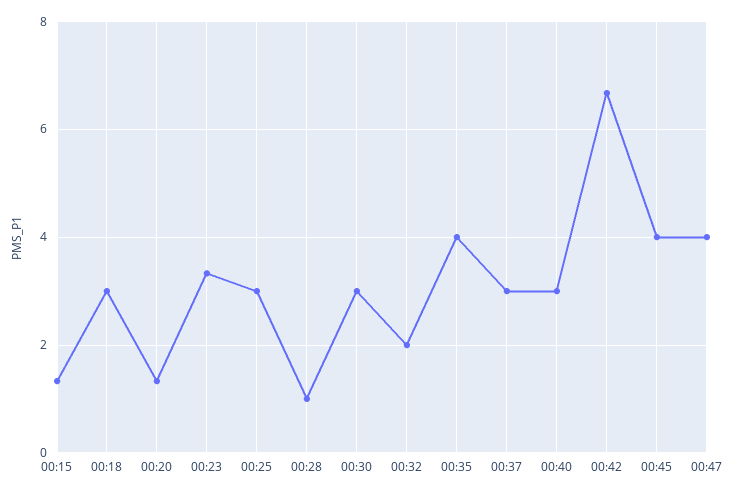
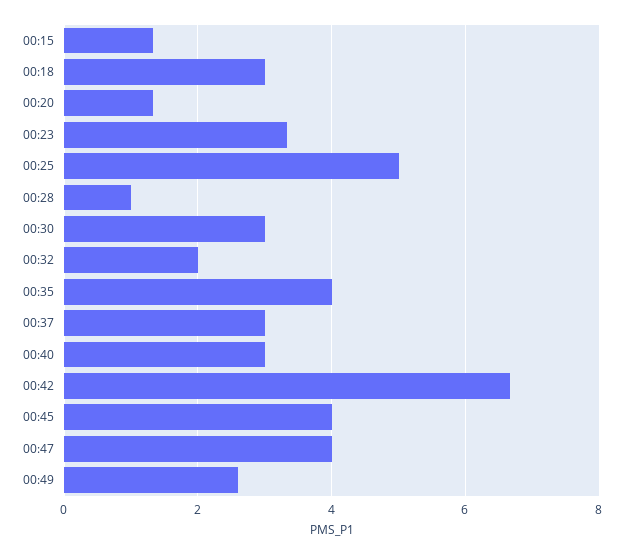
00:25: 3 -> 5
00:49: none -> 2.6

